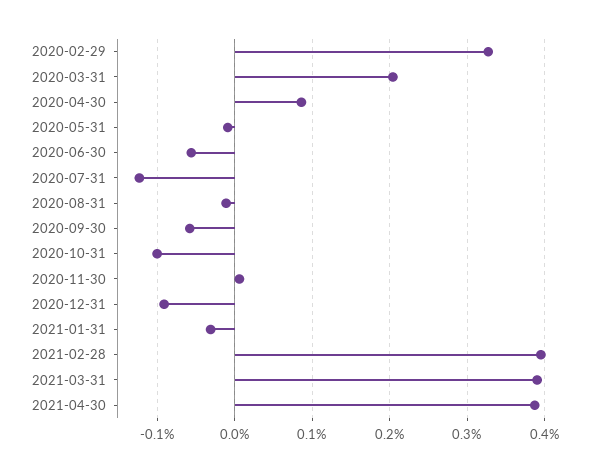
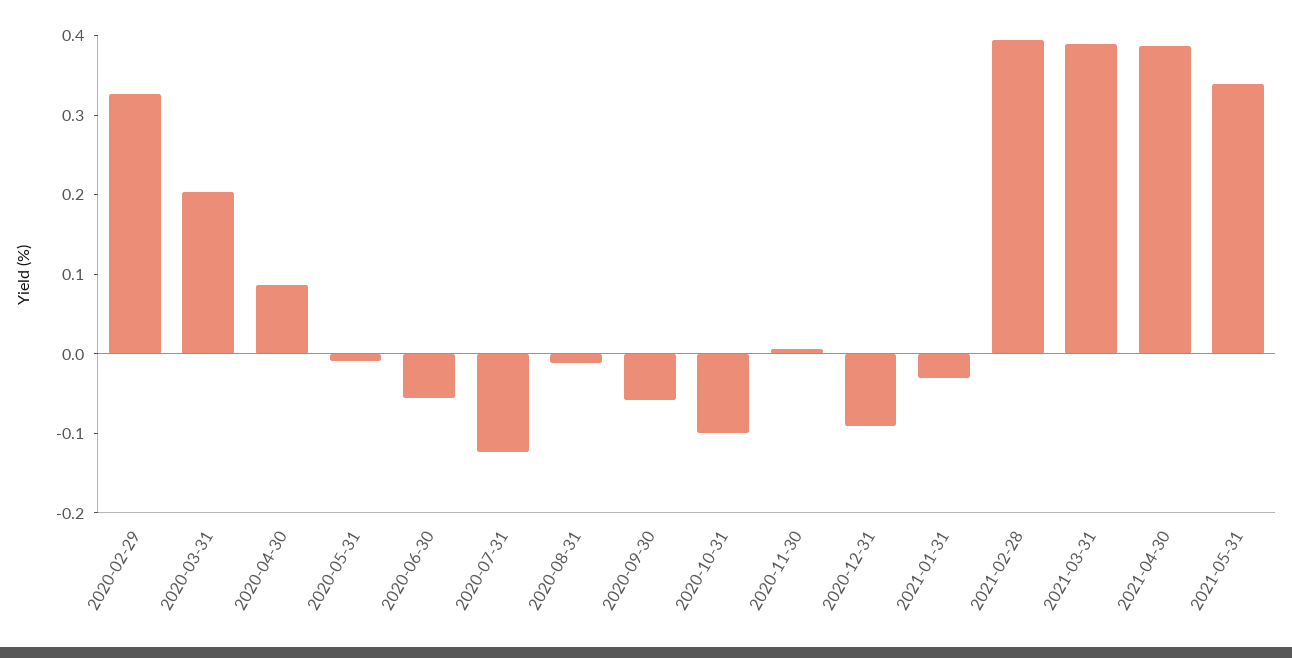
2021-05-31: none -> 0.34

